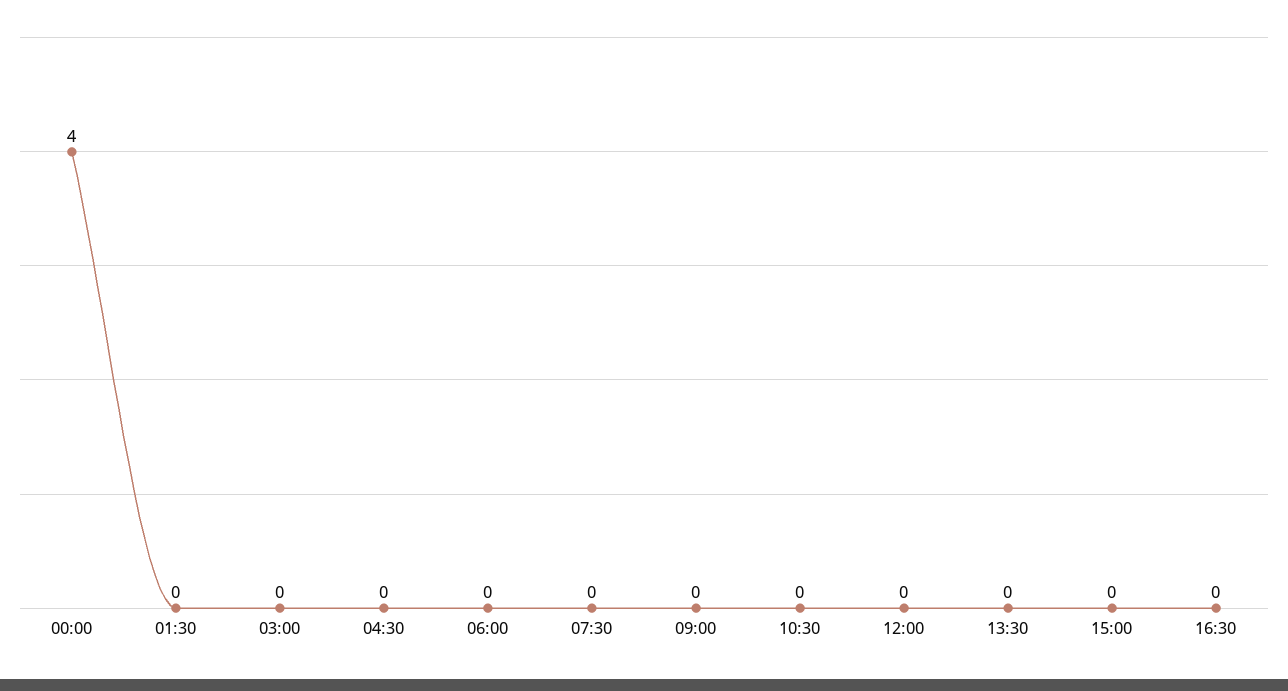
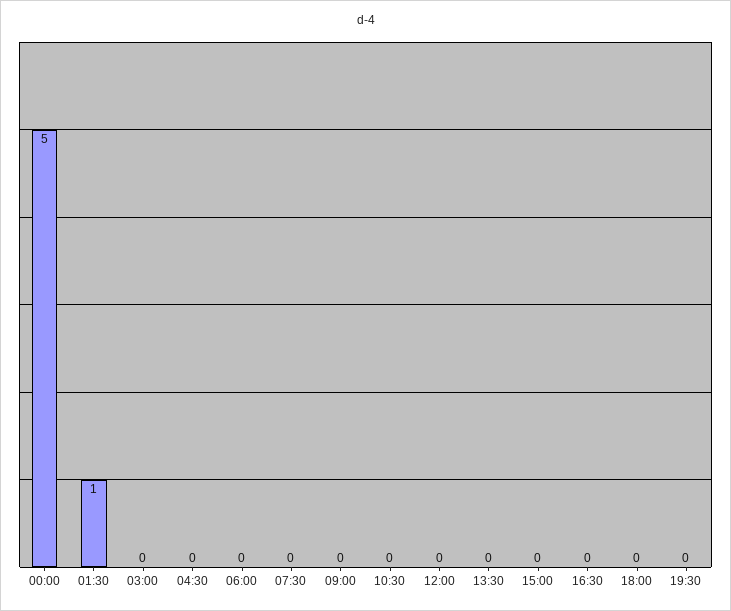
00:00: 4 -> 5
01:30: 0 -> 1
18:00: none -> 0
19:30: none -> 0

